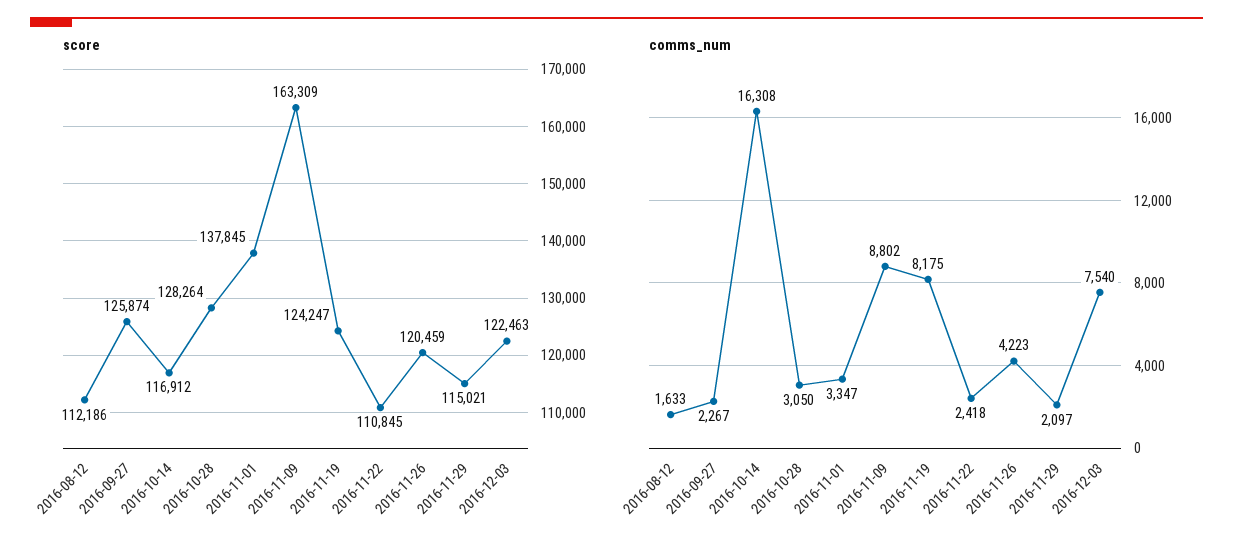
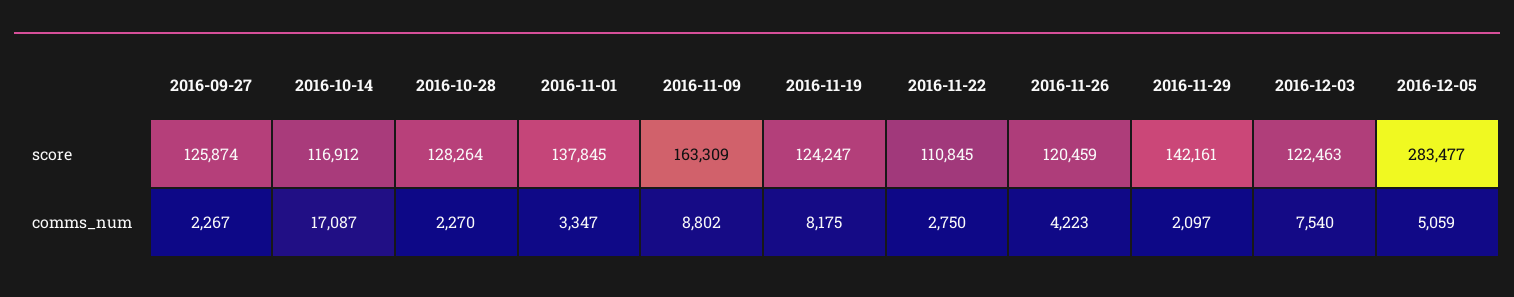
score, 2016-08-12: 112186 -> none
score, 2016-11-29: 115021 -> 142161
comms_num, 2016-08-12: 1633 -> none
comms_num, 2016-10-14: 16308 -> 17087
comms_num, 2016-10-28: 3050 -> 2270
comms_num, 2016-11-22: 2418 -> 2750
score, 2016-12-05: none -> 283477
comms_num, 2016-12-05: none -> 5059

